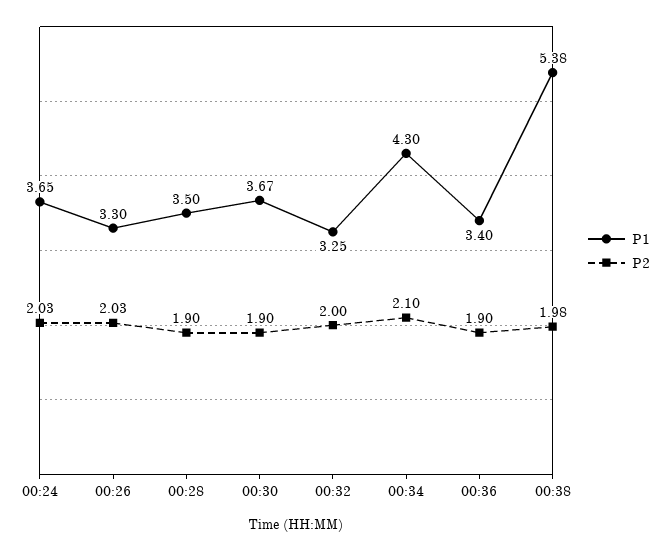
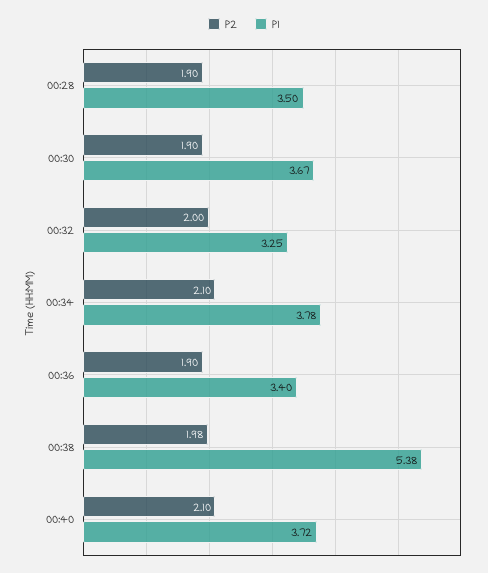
P1, 00:24: 3.65 -> none
P2, 00:24: 2.03 -> none
P1, 00:26: 3.3 -> none
P2, 00:26: 2.03 -> none
P1, 00:34: 4.3 -> 3.78
P2, 00:40: none -> 2.1
P1, 00:40: none -> 3.72

